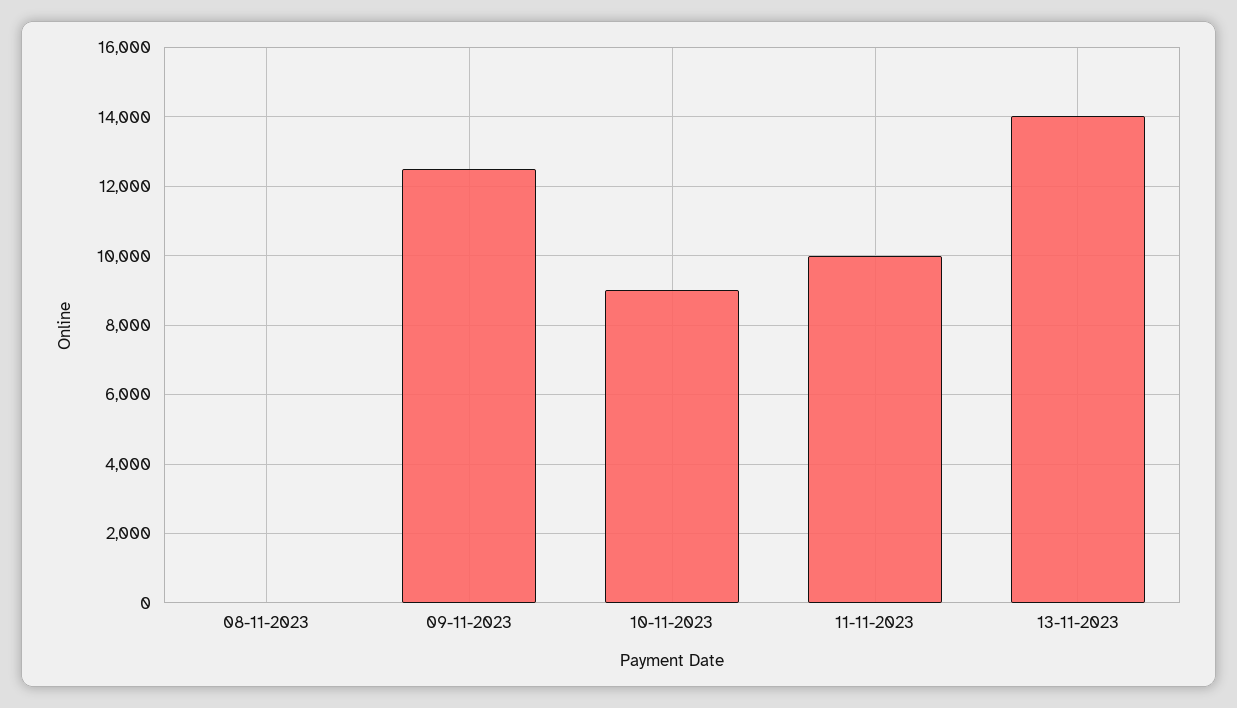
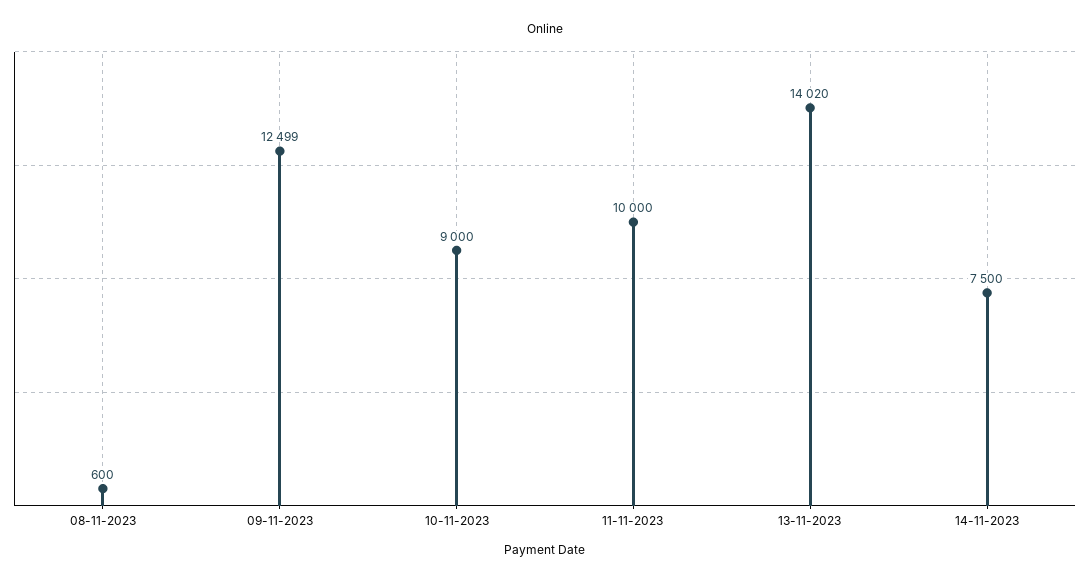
08-11-2023: 0 -> 600
14-11-2023: none -> 7500

